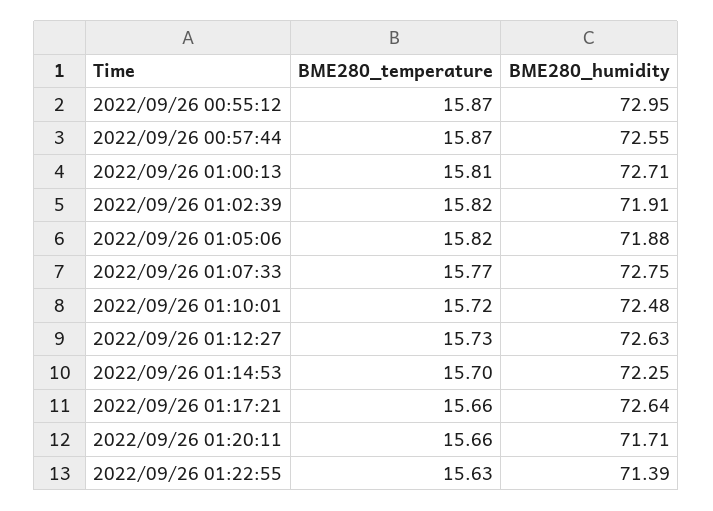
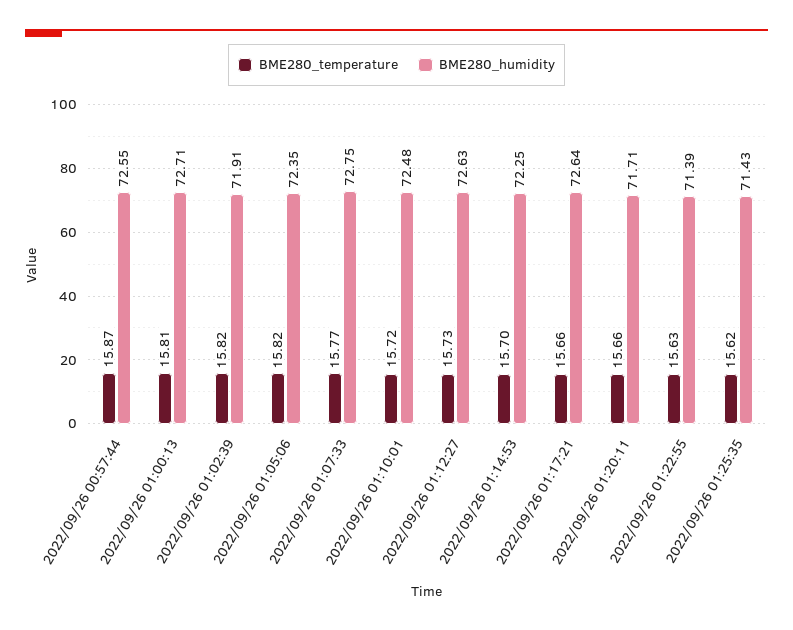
BME280_temperature, 2022/09/26 00:55:12: 15.87 -> none
BME280_humidity, 2022/09/26 00:55:12: 72.95 -> none
BME280_humidity, 2022/09/26 01:05:06: 71.88 -> 72.35
BME280_temperature, 2022/09/26 01:25:35: none -> 15.62
BME280_humidity, 2022/09/26 01:25:35: none -> 71.43

